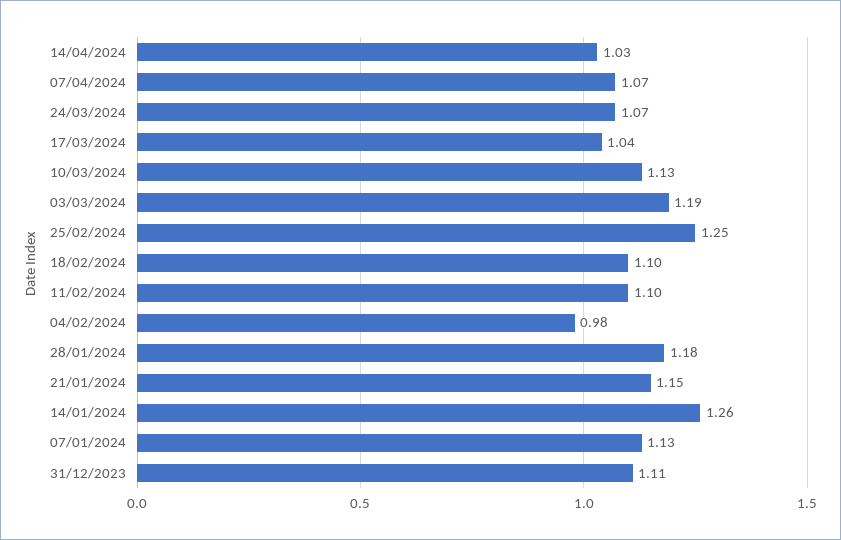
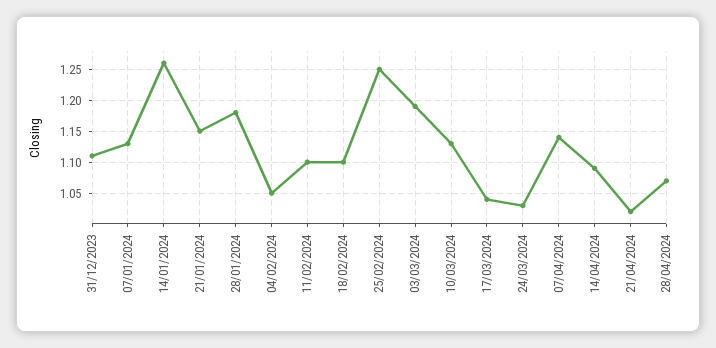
14/04/2024: 1.03 -> 1.09
07/04/2024: 1.07 -> 1.14
24/03/2024: 1.07 -> 1.03
04/02/2024: 0.98 -> 1.05
21/04/2024: none -> 1.02
28/04/2024: none -> 1.07

